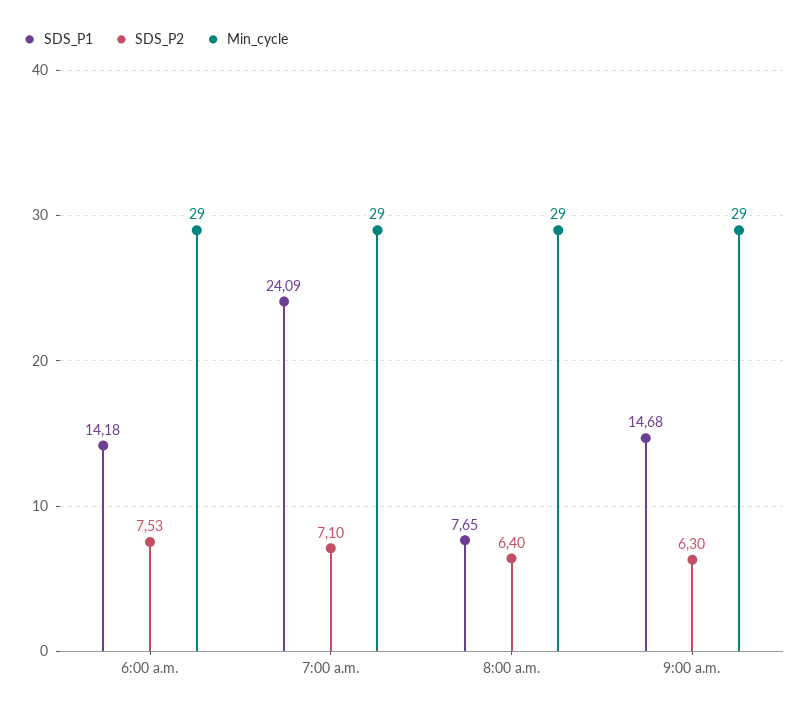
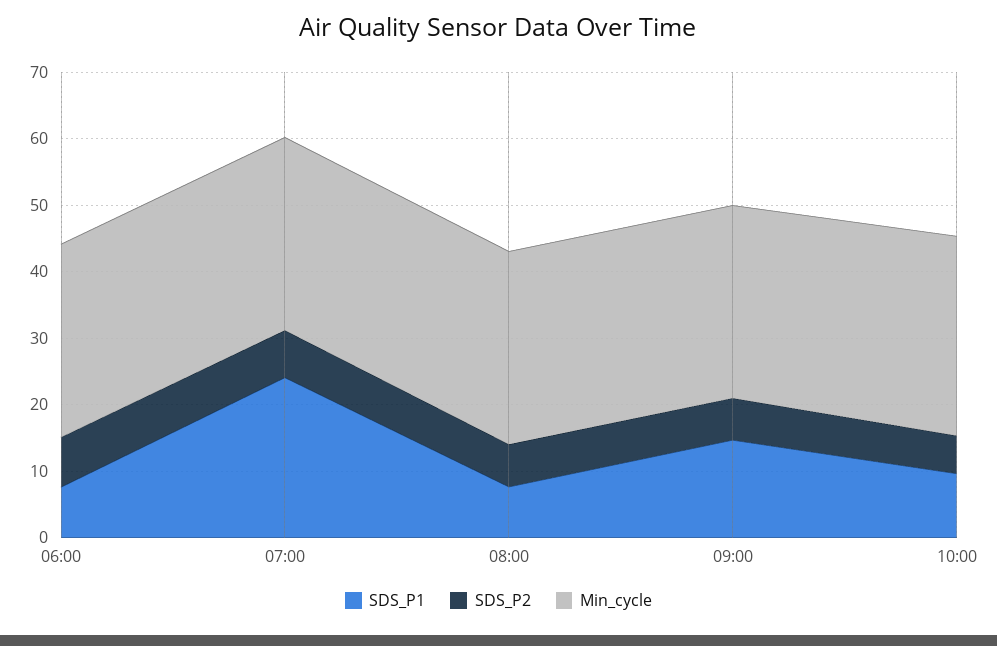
SDS_P1, 6:00 a.m.: 14.18 -> 8
SDS_P1, 10:00: none -> 10
SDS_P2, 10:00: none -> 6
Min_cycle, 10:00: none -> 30

